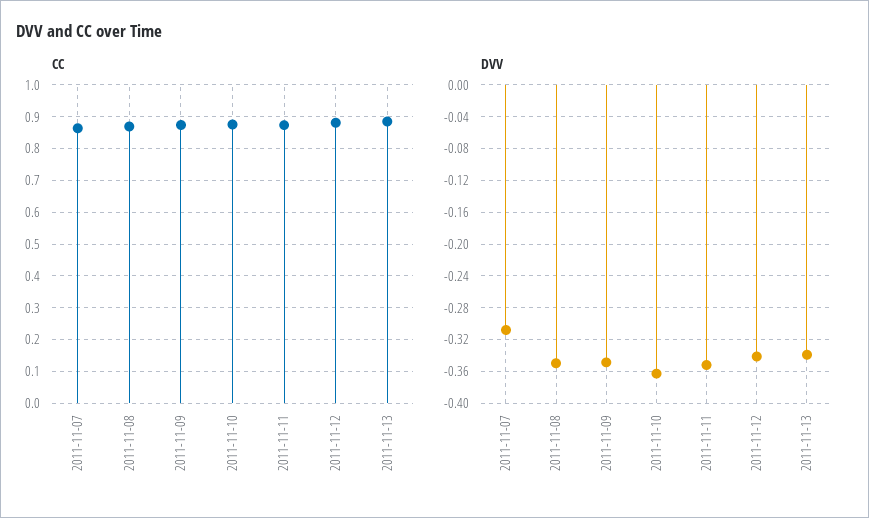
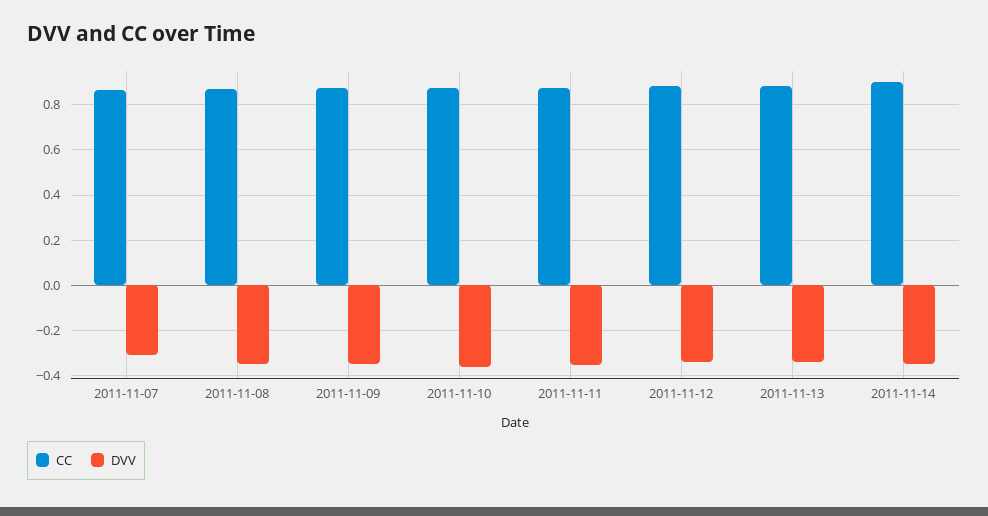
CC, 2011-11-14: none -> 0.9
DVV, 2011-11-14: none -> -0.35

